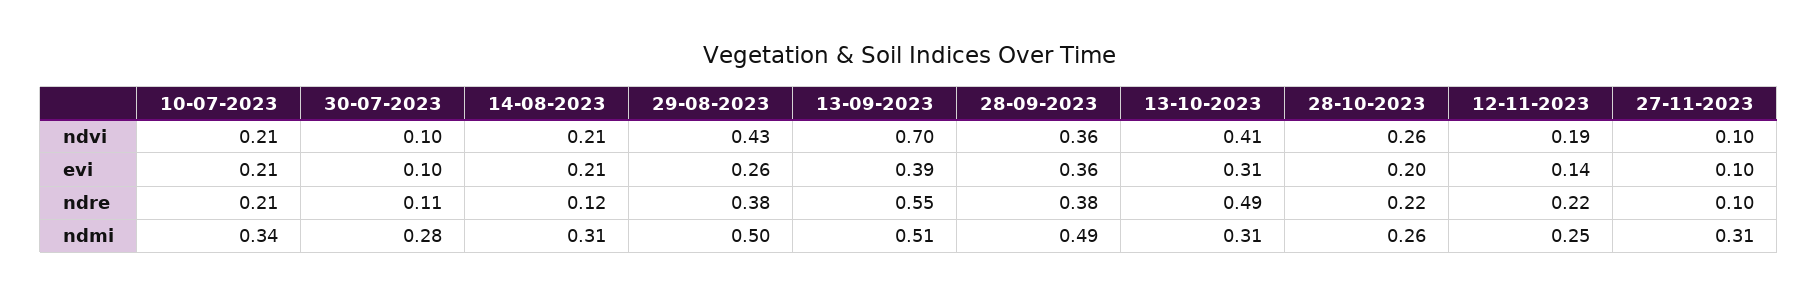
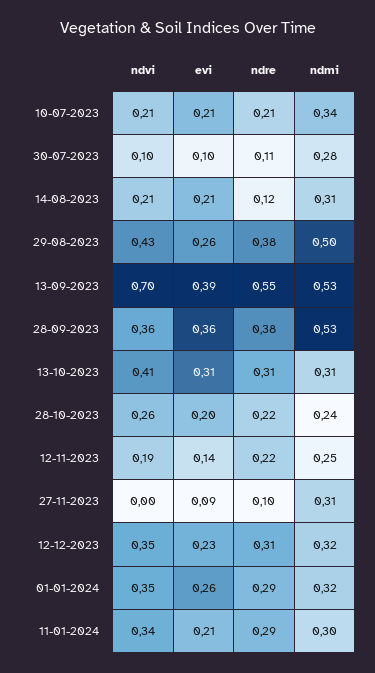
27-11-2023, ndvi: 0.1 -> 0
27-11-2023, evi: 0.1 -> 0.09
13-10-2023, ndre: 0.49 -> 0.31
13-09-2023, ndmi: 0.51 -> 0.53
28-09-2023, ndmi: 0.49 -> 0.53
28-10-2023, ndmi: 0.26 -> 0.24
12-12-2023, ndvi: none -> 0.35
12-12-2023, evi: none -> 0.23
12-12-2023, ndre: none -> 0.31
12-12-2023, ndmi: none -> 0.32
01-01-2024, ndvi: none -> 0.35
01-01-2024, evi: none -> 0.26
01-01-2024, ndre: none -> 0.29
01-01-2024, ndmi: none -> 0.32
11-01-2024, ndvi: none -> 0.34
11-01-2024, evi: none -> 0.21
11-01-2024, ndre: none -> 0.29
11-01-2024, ndmi: none -> 0.3

